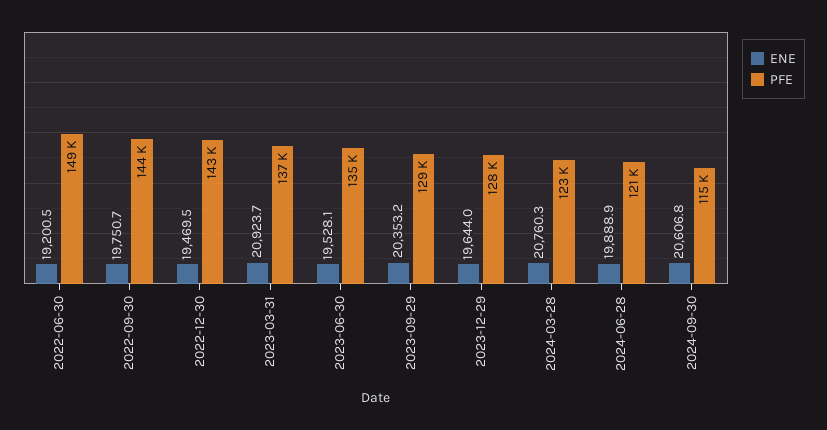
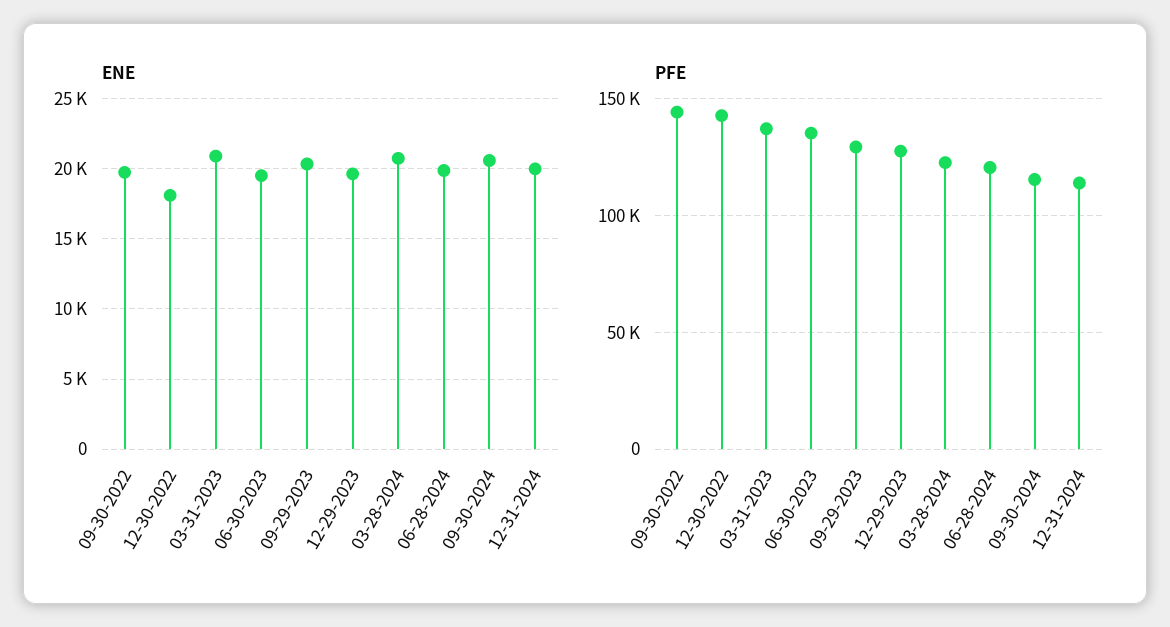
ENE, 2022-06-30: 19200.5 -> none
PFE, 2022-06-30: 149000 -> none
ENE, 2022-12-30: 19469.5 -> 18000
ENE, 12-31-2024: none -> 20000
PFE, 12-31-2024: none -> 115000

